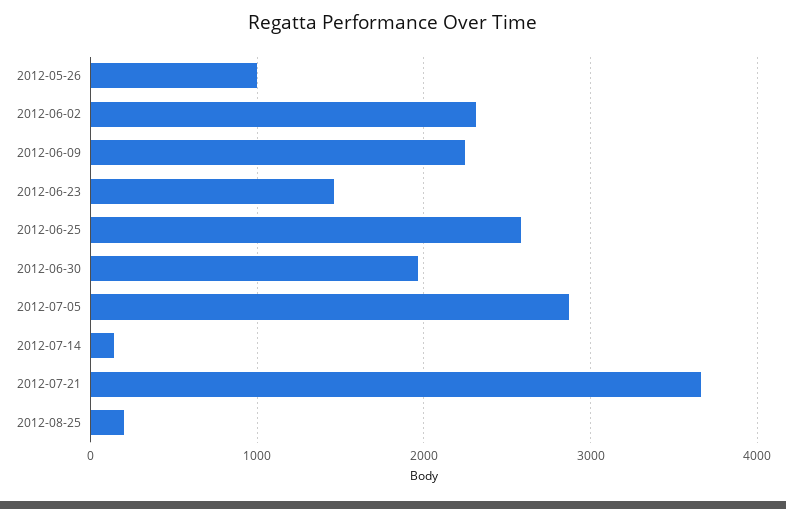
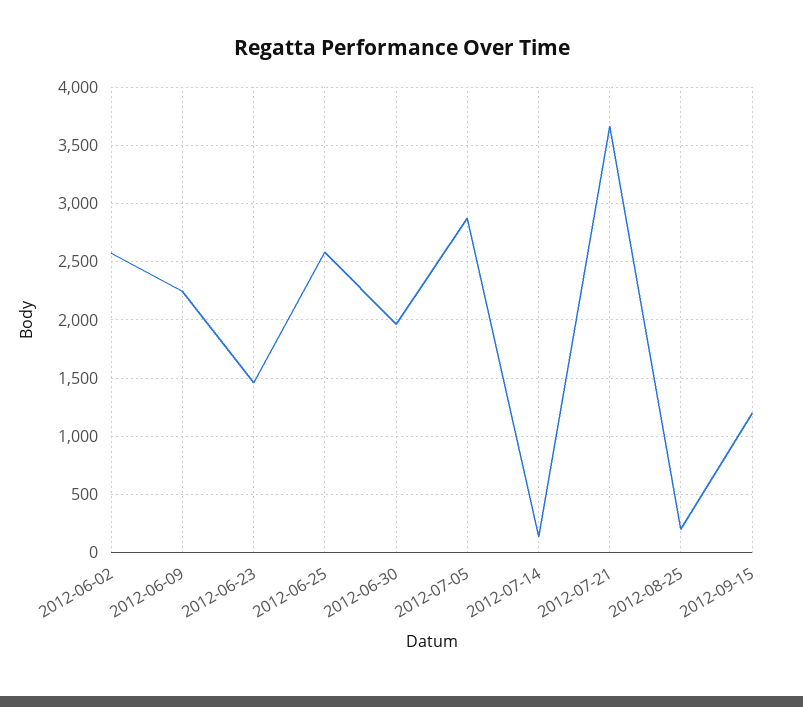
2012-05-26: 1000 -> none
2012-06-02: 2300 -> 2600
2012-09-15: none -> 1200

